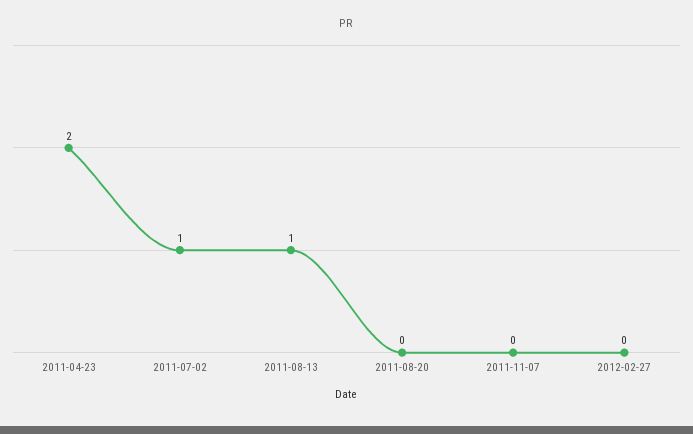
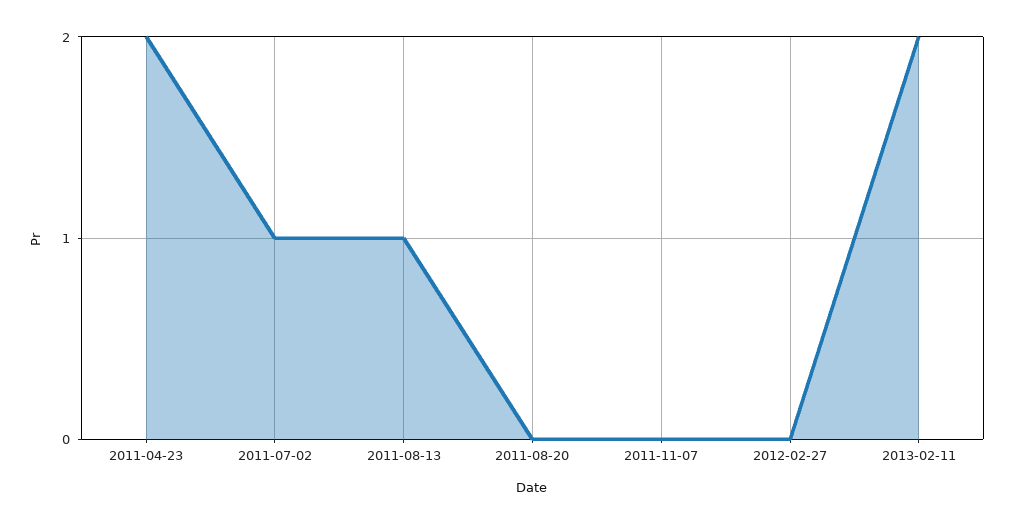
2013-02-11: none -> 2

